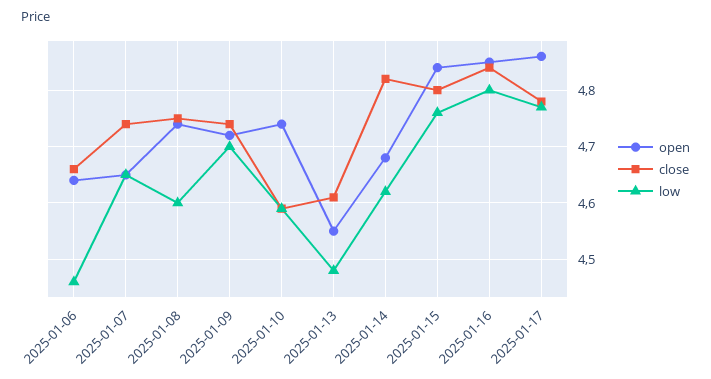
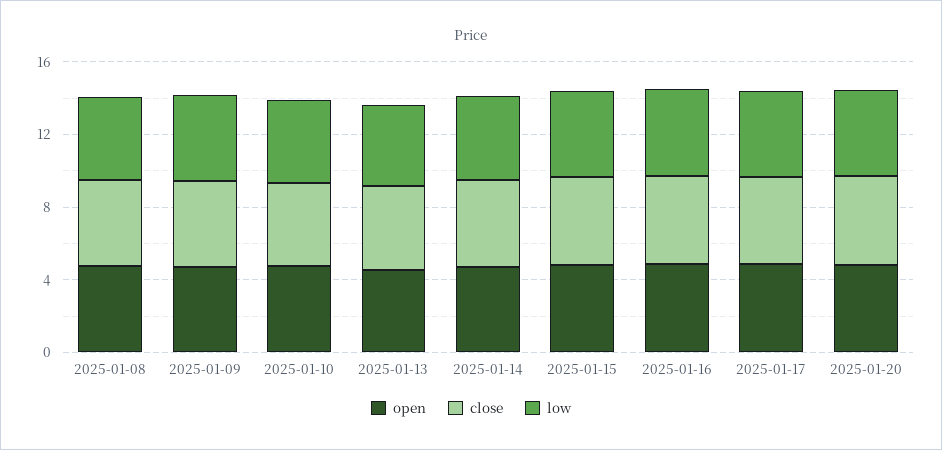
open, 2025-01-06: 4.65 -> none
close, 2025-01-06: 4.65 -> none
low, 2025-01-06: 4.45 -> none
open, 2025-01-07: 4.65 -> none
close, 2025-01-07: 4.75 -> none
low, 2025-01-07: 4.65 -> none
open, 2025-01-20: none -> 5
close, 2025-01-20: none -> 5
low, 2025-01-20: none -> 5

